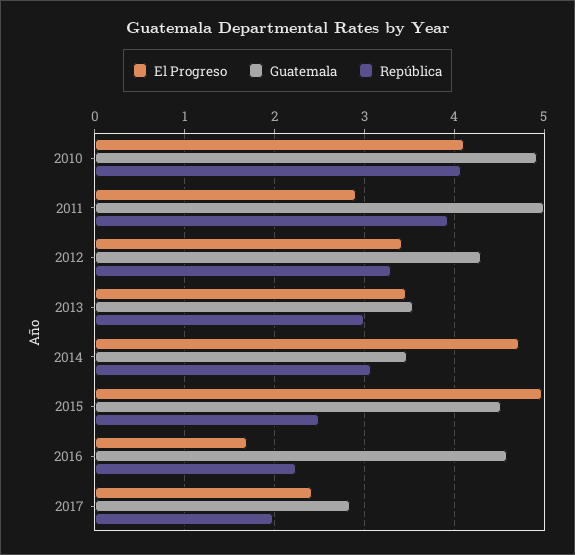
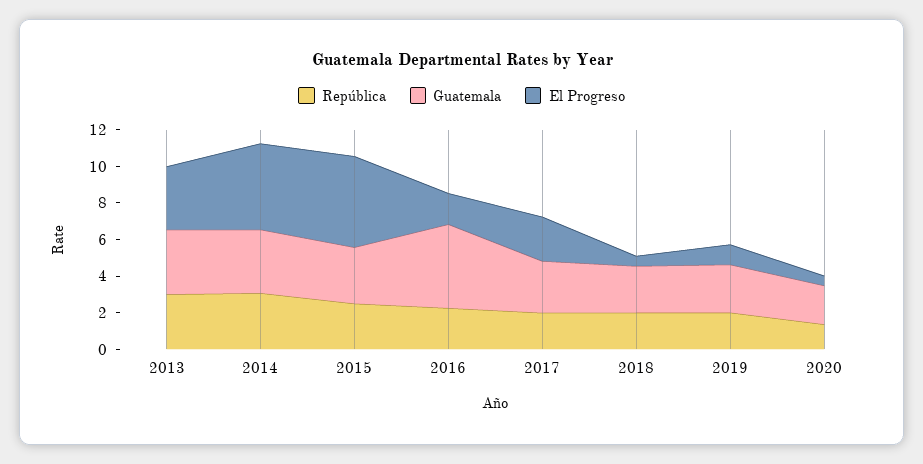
El Progreso, 2010: 4.1 -> none
Guatemala, 2010: 4.9 -> none
República, 2010: 4.1 -> none
El Progreso, 2011: 2.9 -> none
Guatemala, 2011: 5 -> none
República, 2011: 3.9 -> none
El Progreso, 2012: 3.4 -> none
Guatemala, 2012: 4.3 -> none
República, 2012: 3.3 -> none
Guatemala, 2015: 4.5 -> 3
República, 2018: none -> 2
Guatemala, 2018: none -> 2.5
El Progreso, 2018: none -> 0.5
República, 2019: none -> 2
Guatemala, 2019: none -> 2.5
El Progreso, 2019: none -> 1
República, 2020: none -> 1.5
Guatemala, 2020: none -> 2
El Progreso, 2020: none -> 0.5

